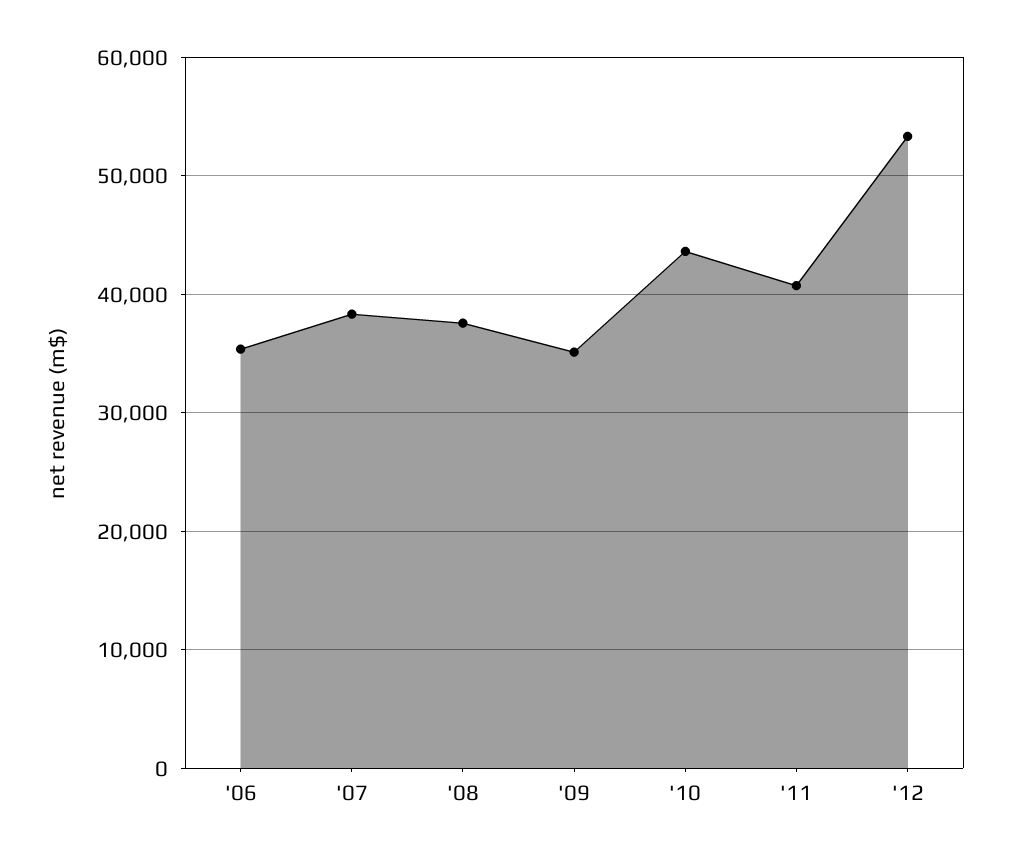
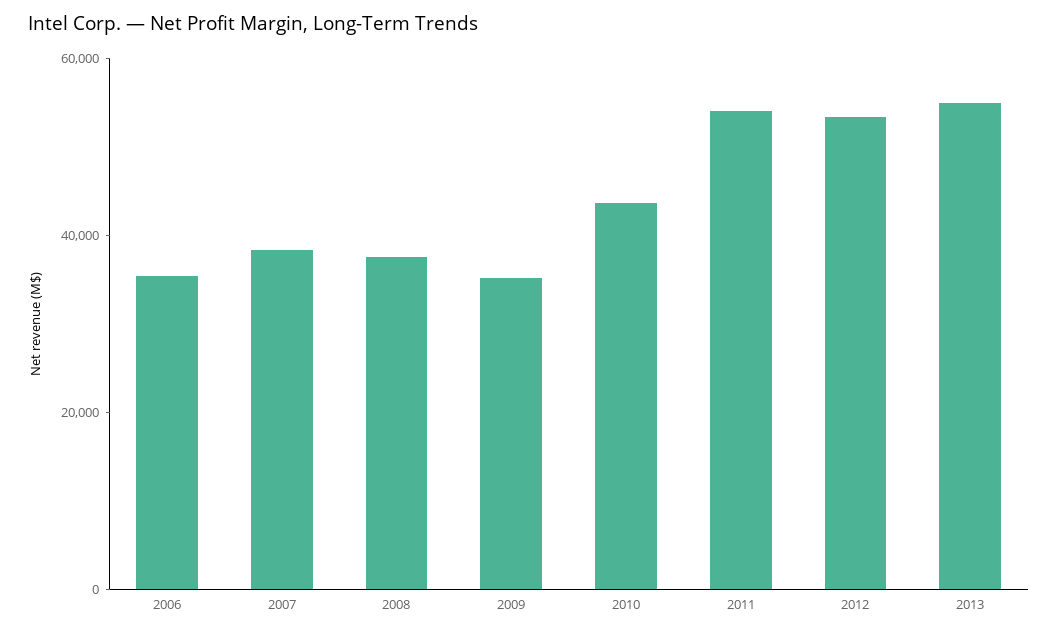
'11: 41000 -> 55000
2013: none -> 55000

